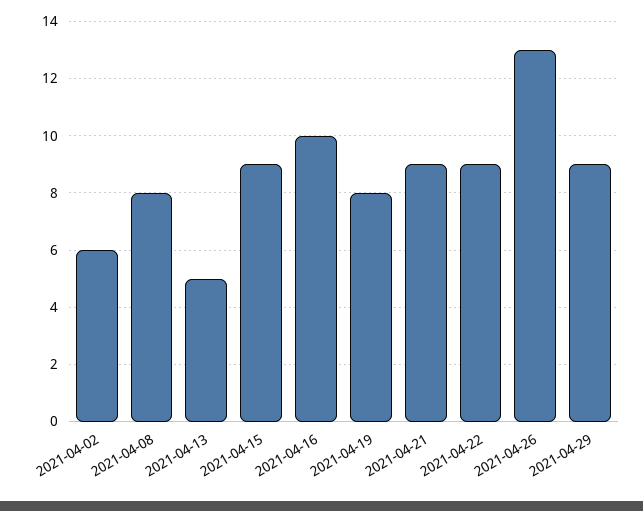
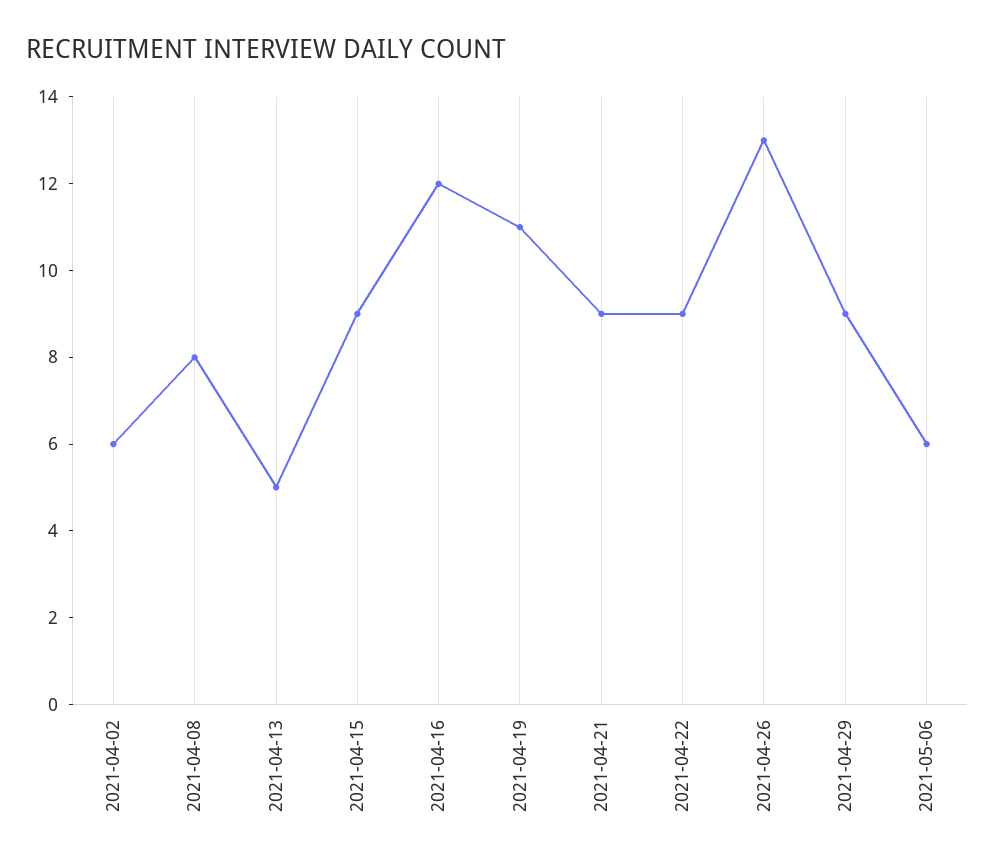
2021-04-16: 10 -> 12
2021-04-19: 8 -> 11
2021-05-06: none -> 6

